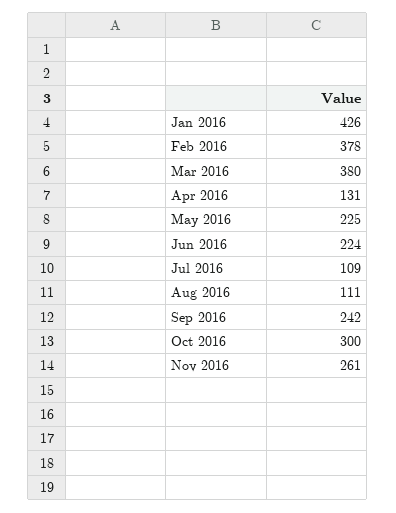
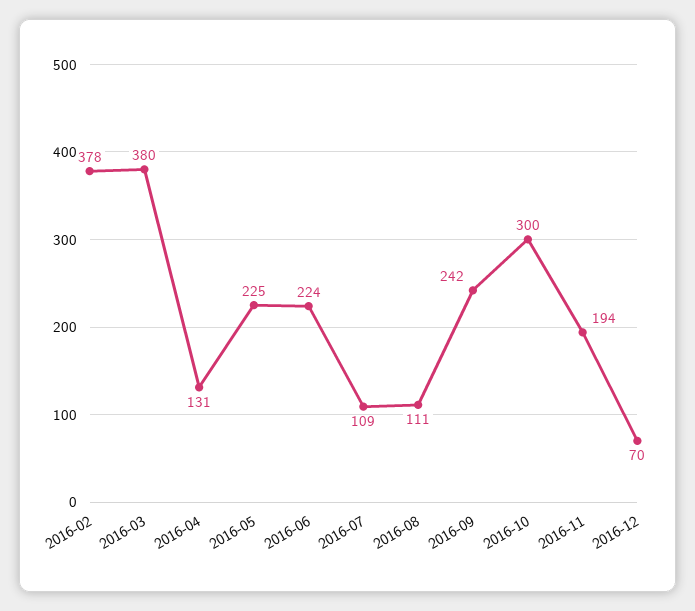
Jan 2016: 426 -> none
Nov 2016: 261 -> 194
2016-12: none -> 70

